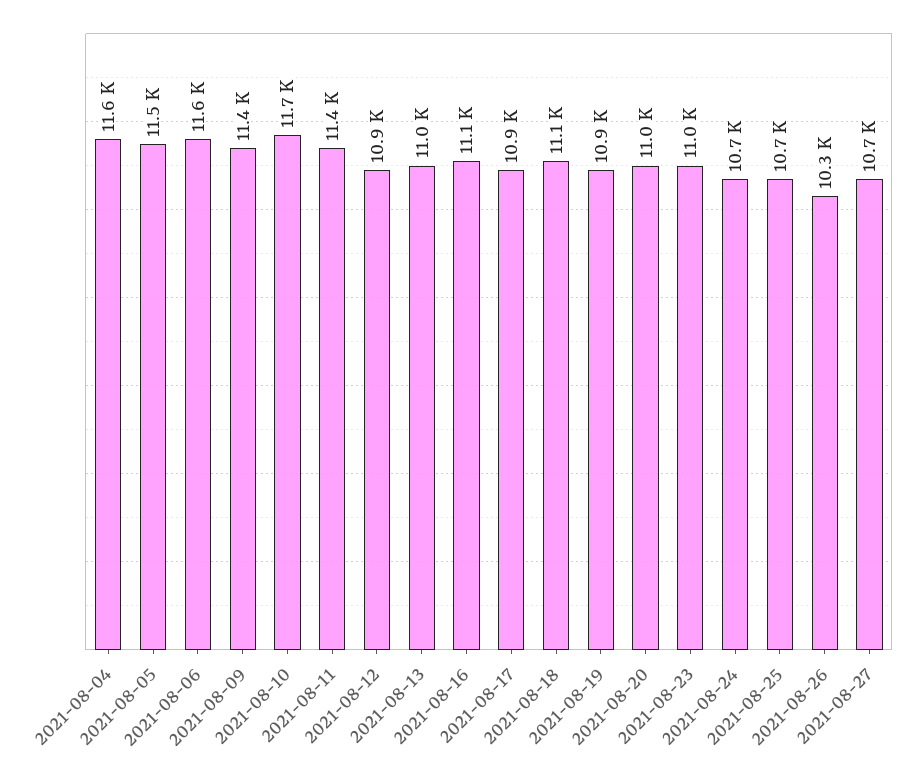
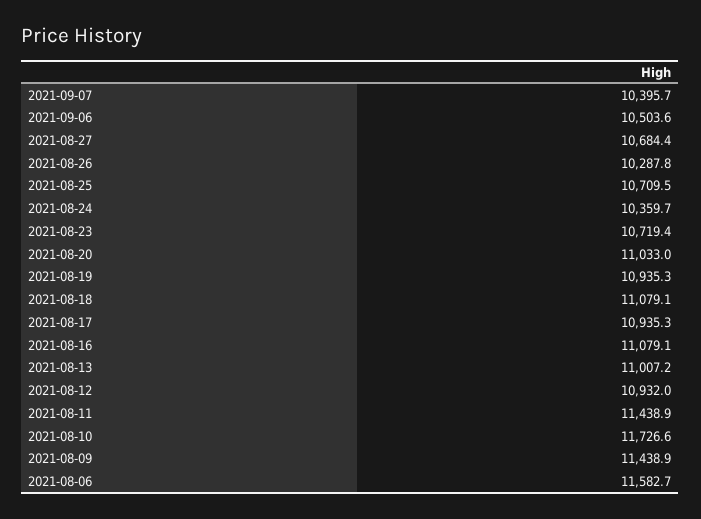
2021-08-04: 11600 -> none
2021-08-05: 11500 -> none
2021-08-23: 11000 -> 10719.4
2021-08-24: 10700 -> 10359.7
2021-09-07: none -> 10395.7
2021-09-06: none -> 10503.6

